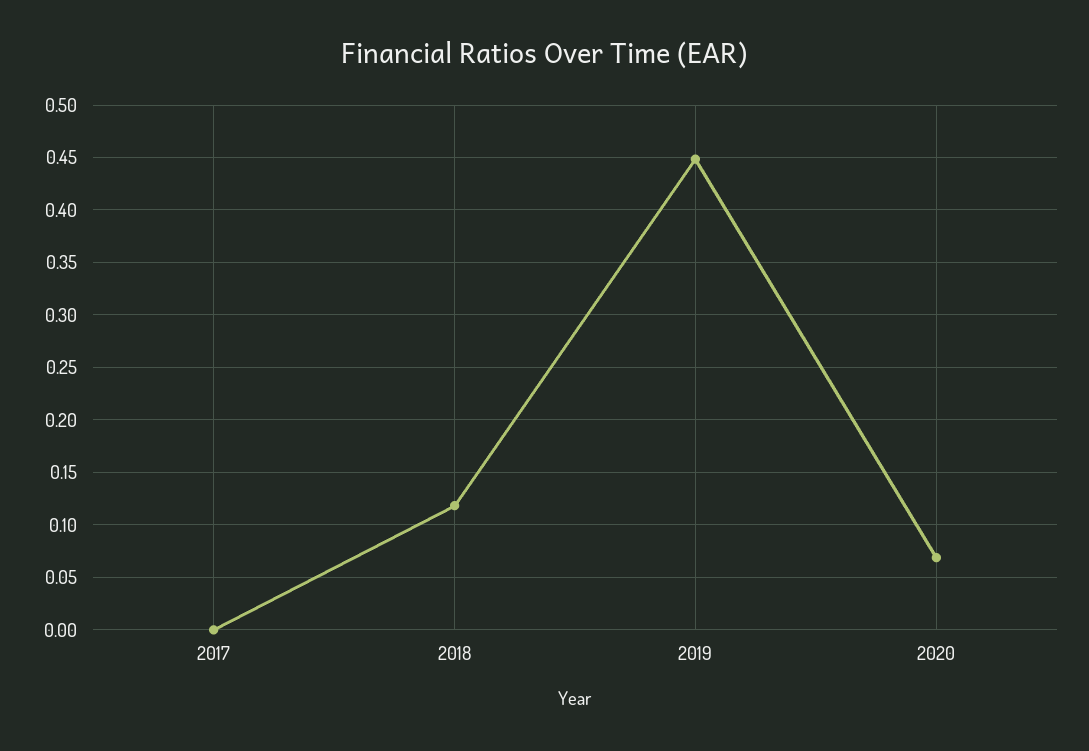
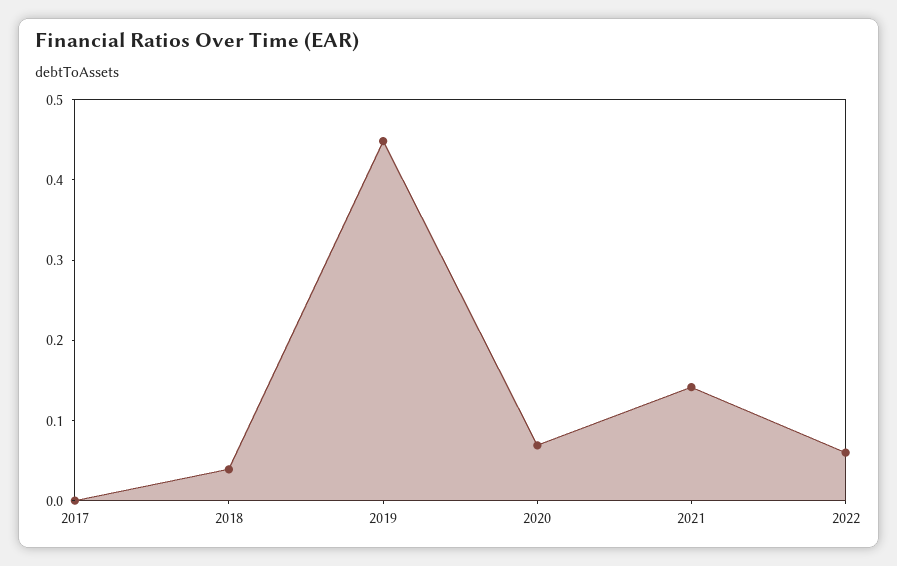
2018: 0.12 -> 0.04
2021: none -> 0.14
2022: none -> 0.06

